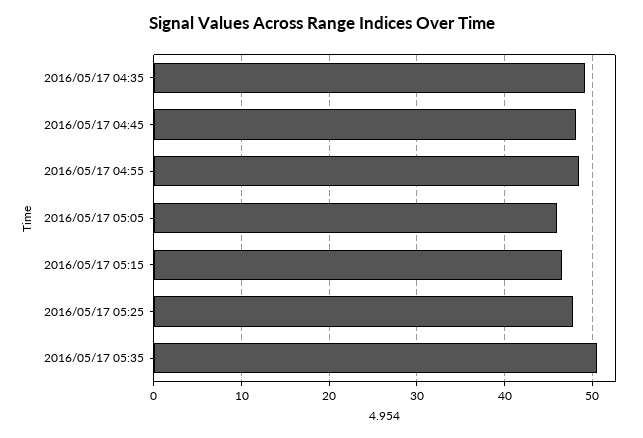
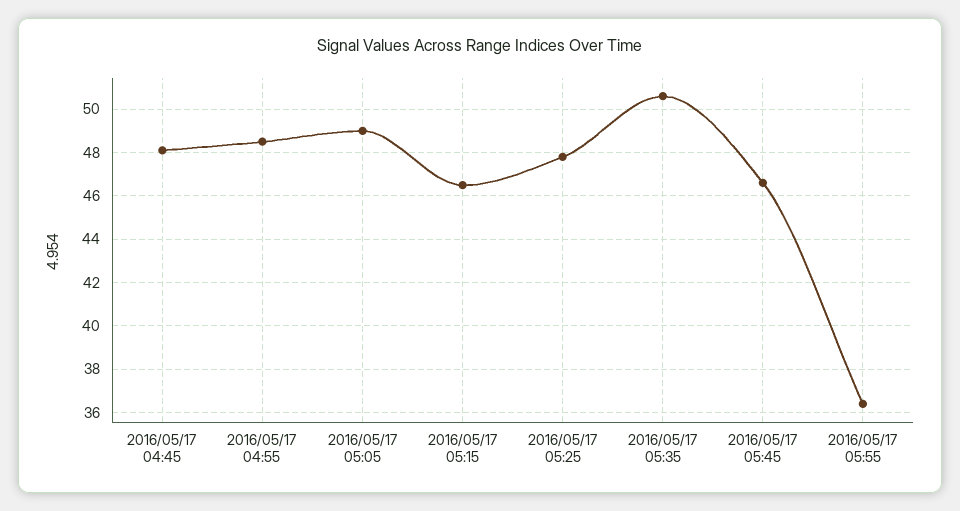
2016/05/17 04:35: 49 -> none
2016/05/17 05:05: 46 -> 49
2016/05/17 05:45: none -> 46.5
2016/05/17 05:55: none -> 36.5

